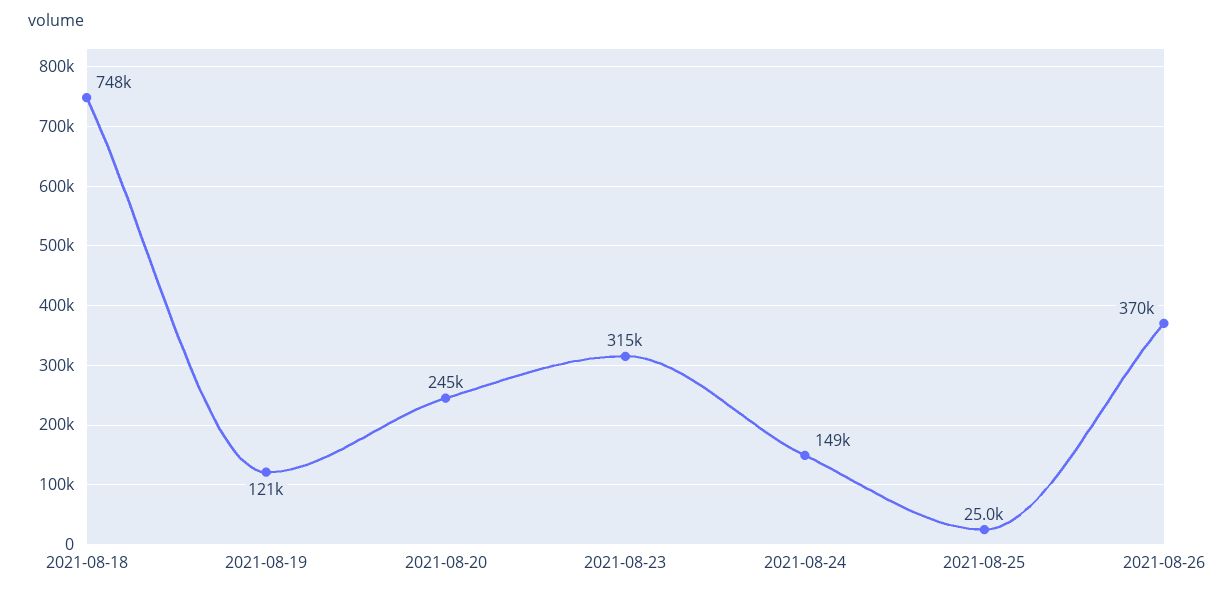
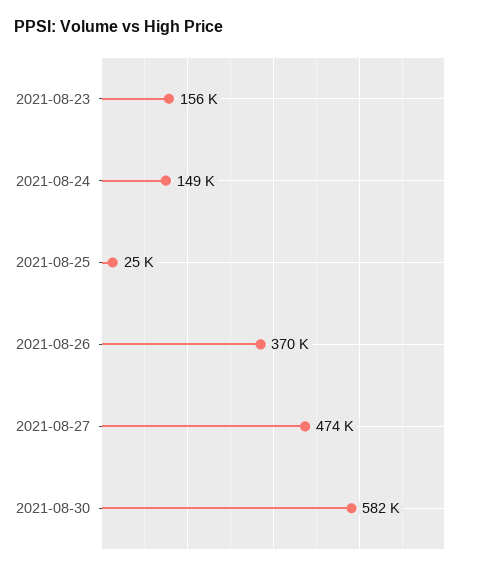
2021-08-18: 748000 -> none
2021-08-19: 121000 -> none
2021-08-20: 245000 -> none
2021-08-23: 315000 -> 156000
2021-08-27: none -> 474000
2021-08-30: none -> 582000

